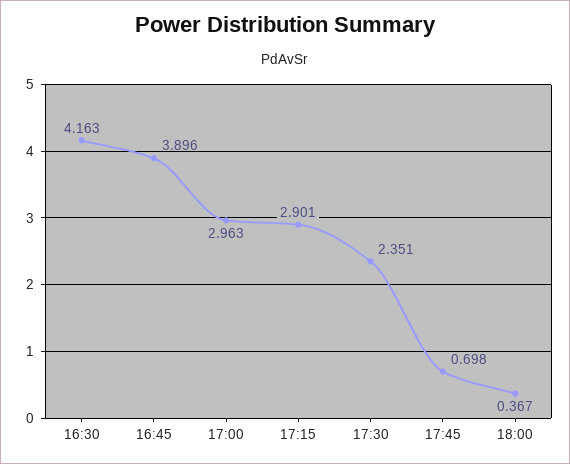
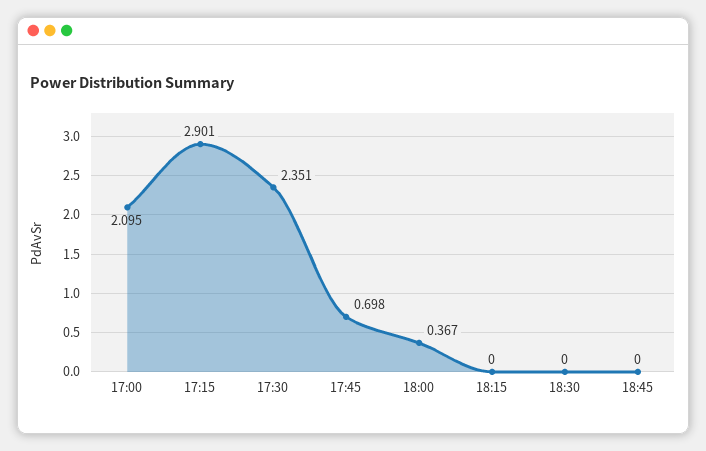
16:30: 4.163 -> none
16:45: 3.896 -> none
17:00: 2.963 -> 2.095
18:15: none -> 0
18:30: none -> 0
18:45: none -> 0

